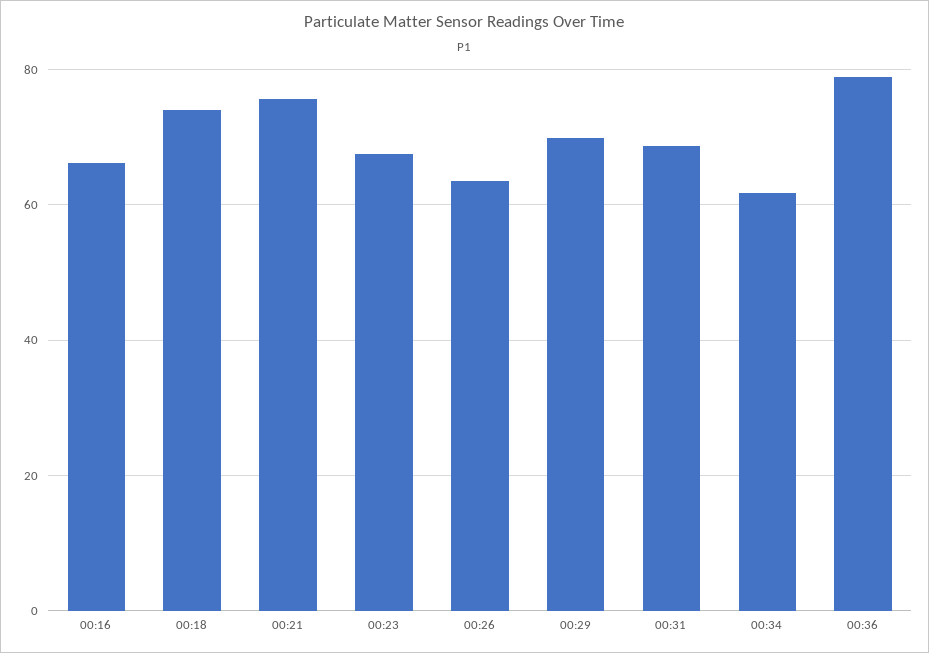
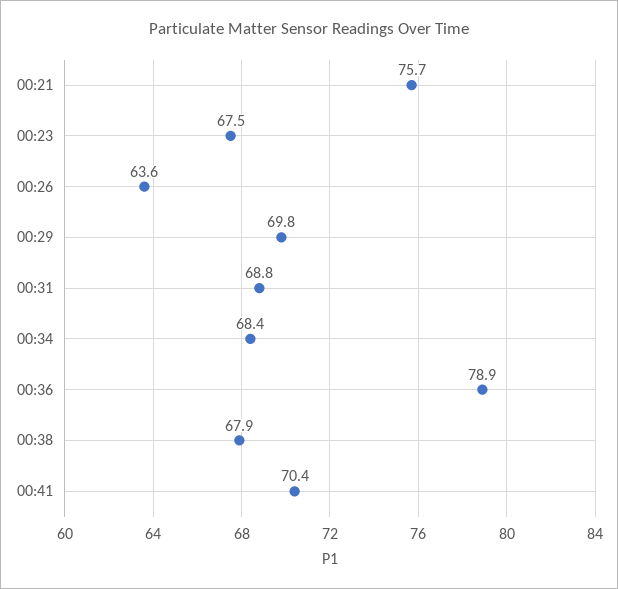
00:16: 66 -> none
00:18: 74 -> none
00:34: 62 -> 68.4
00:38: none -> 67.9
00:41: none -> 70.4

